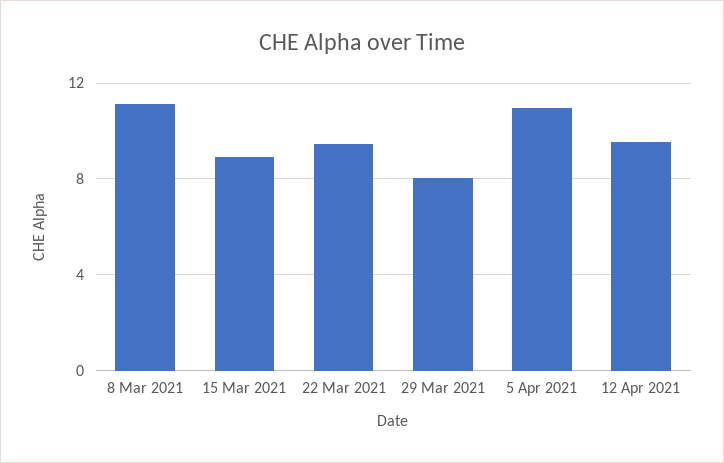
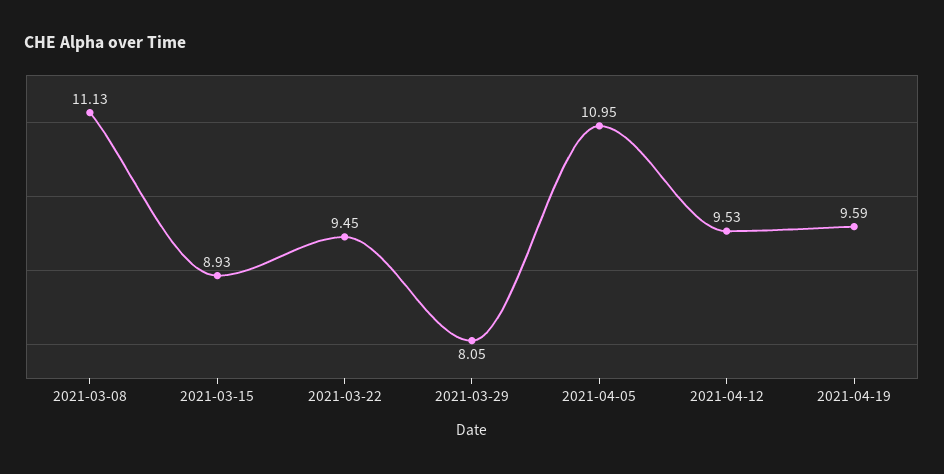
2021-04-19: none -> 9.59

